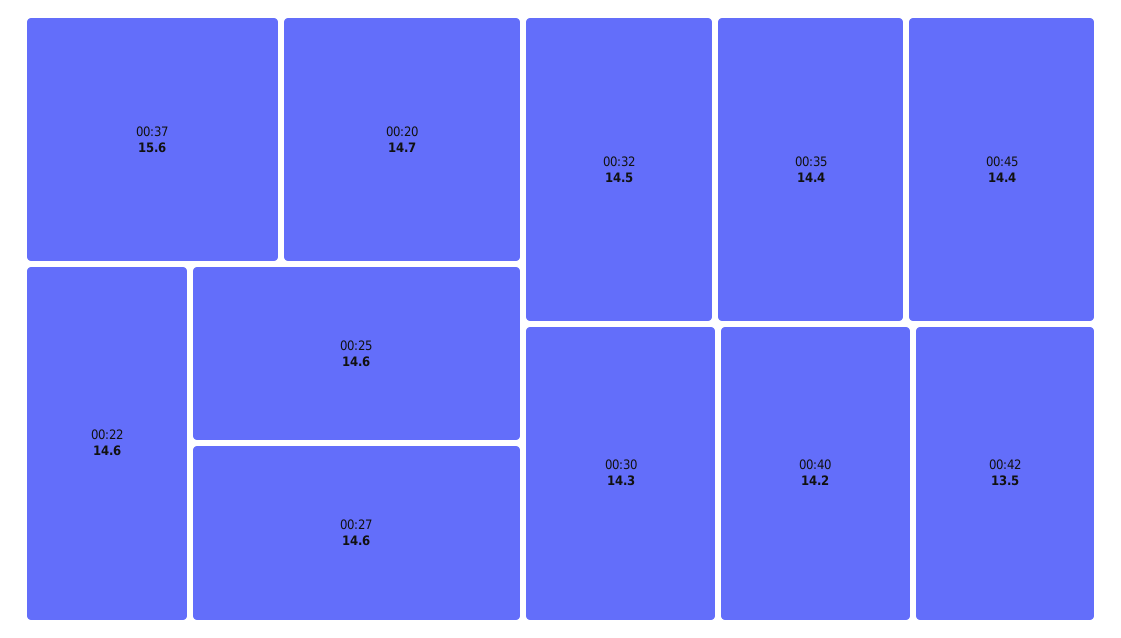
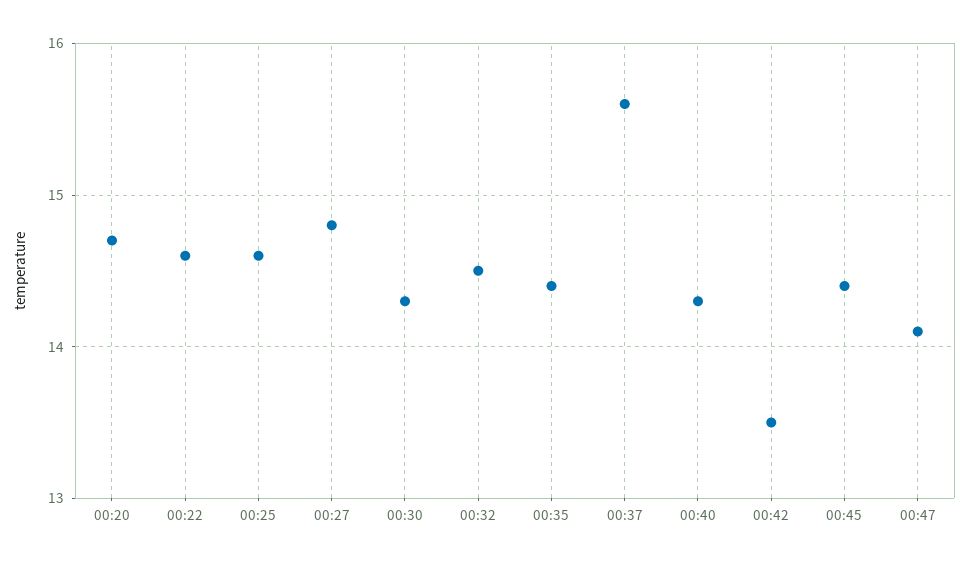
00:27: 14.6 -> 14.8
00:40: 14.2 -> 14.3
00:47: none -> 14.1

